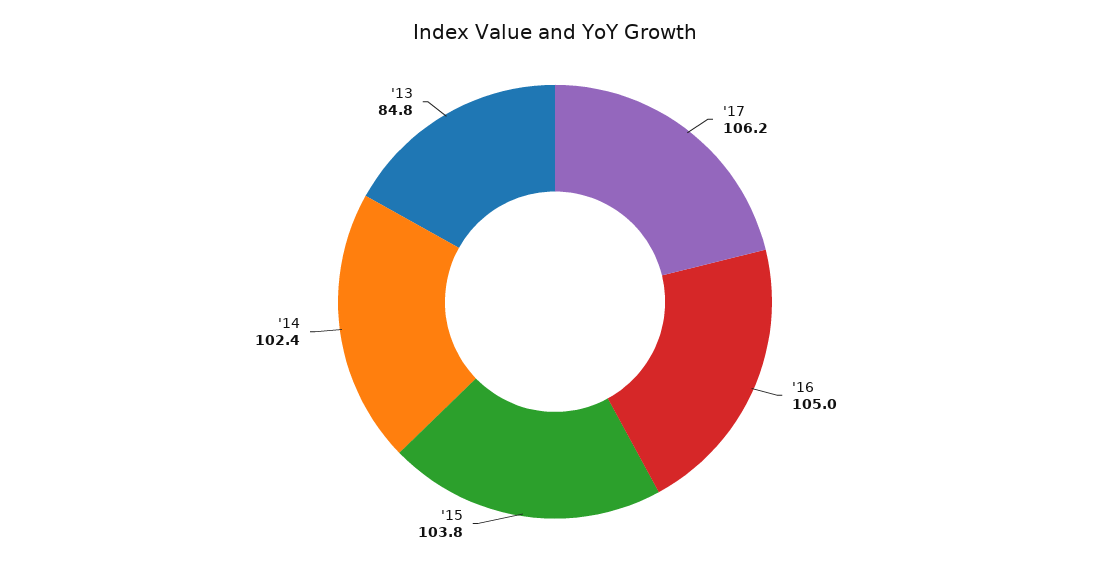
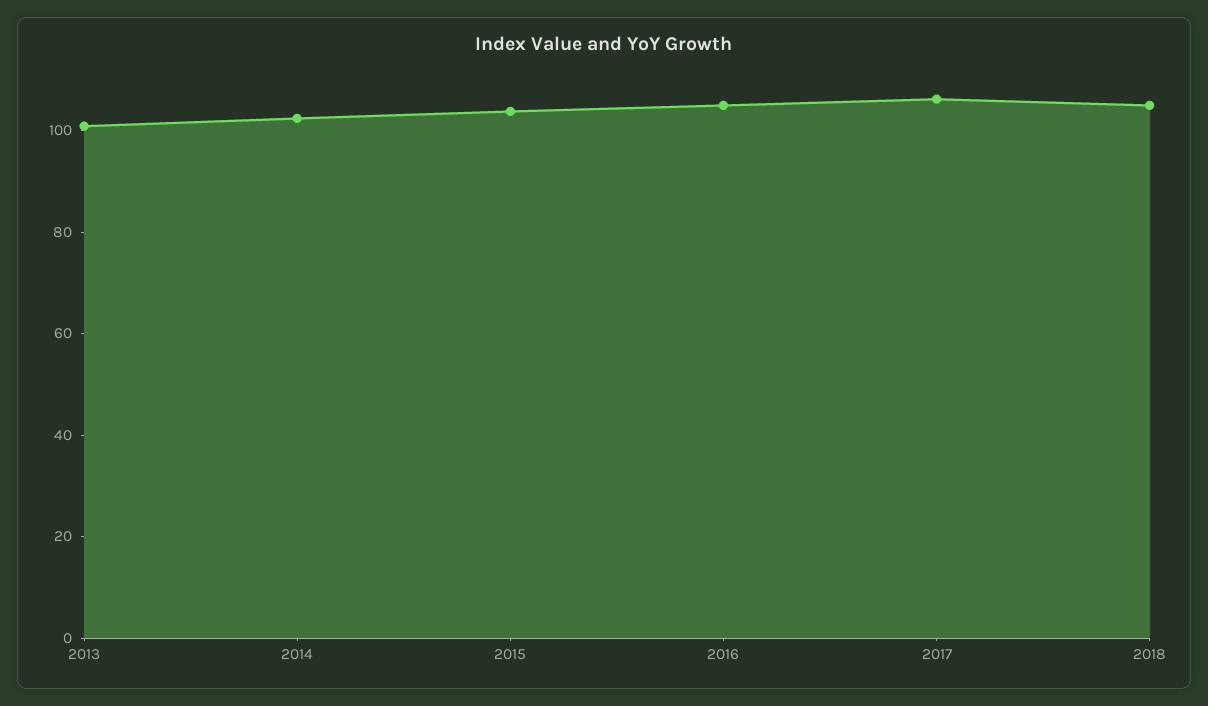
'13: 84.8 -> 100
2018: none -> 105

